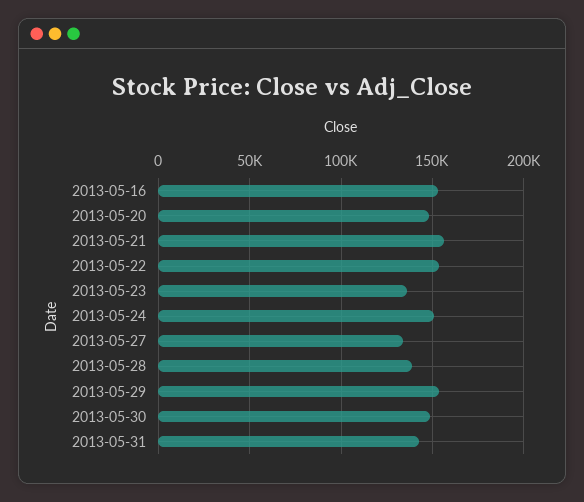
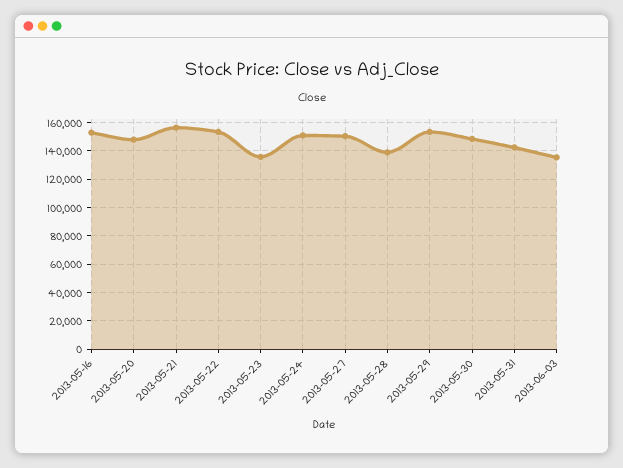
2013-05-27: 135000 -> 150000
2013-06-03: none -> 135000

